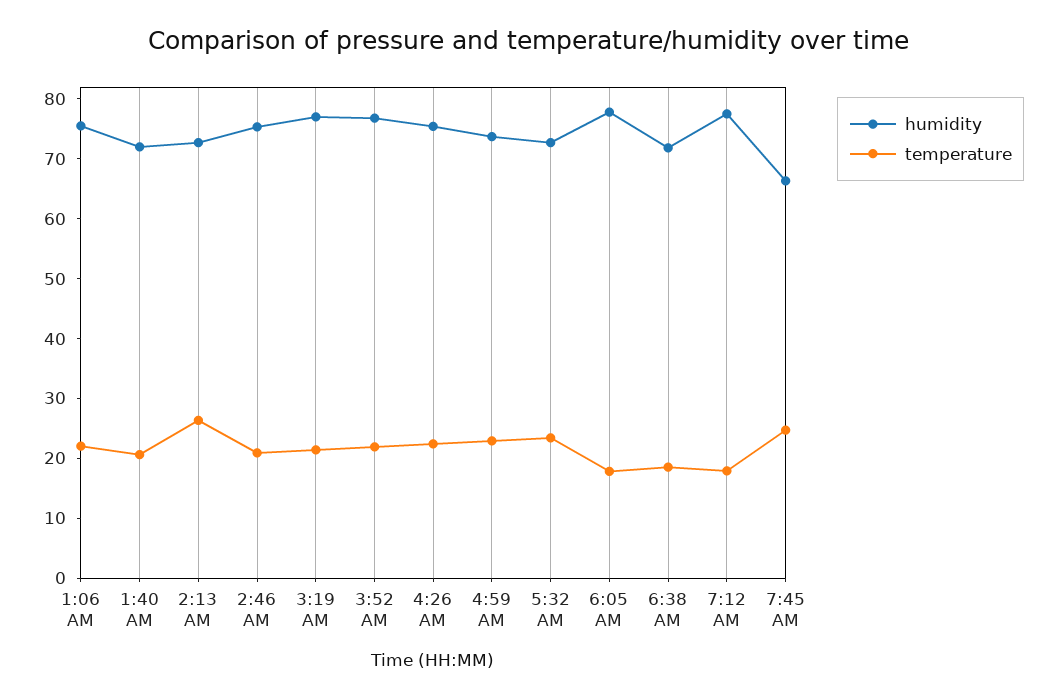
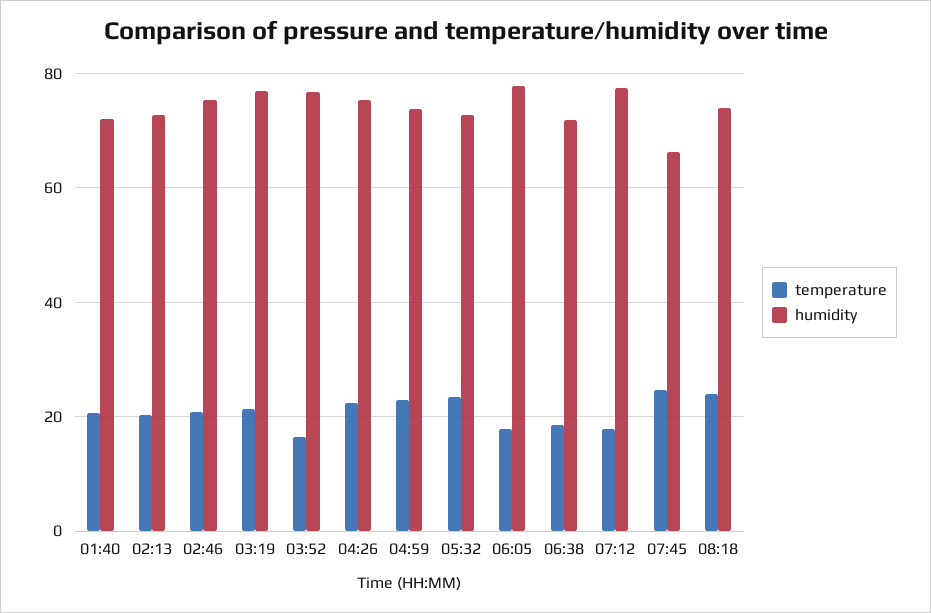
humidity, 1:06 AM: 76 -> none
temperature, 1:06 AM: 22 -> none
temperature, 2:13 AM: 26 -> 20
temperature, 3:52 AM: 22 -> 16
temperature, 08:18: none -> 24
humidity, 08:18: none -> 74

